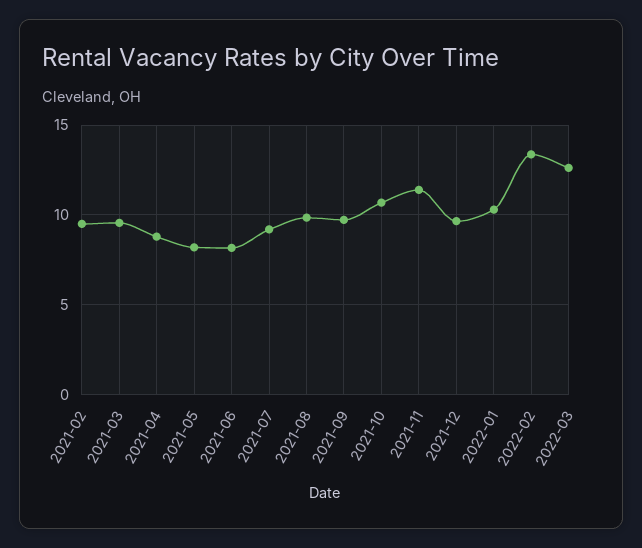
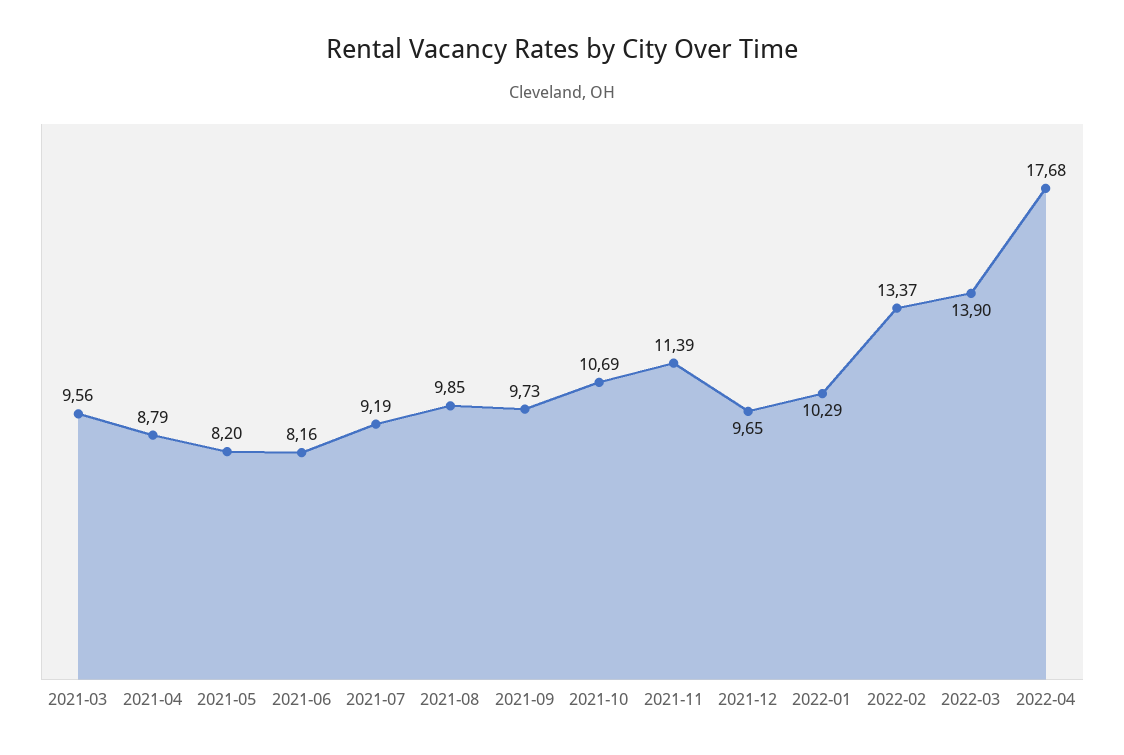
2021-02: 9.5 -> none
2022-03: 12.5 -> 13.9
2022-04: none -> 17.68

